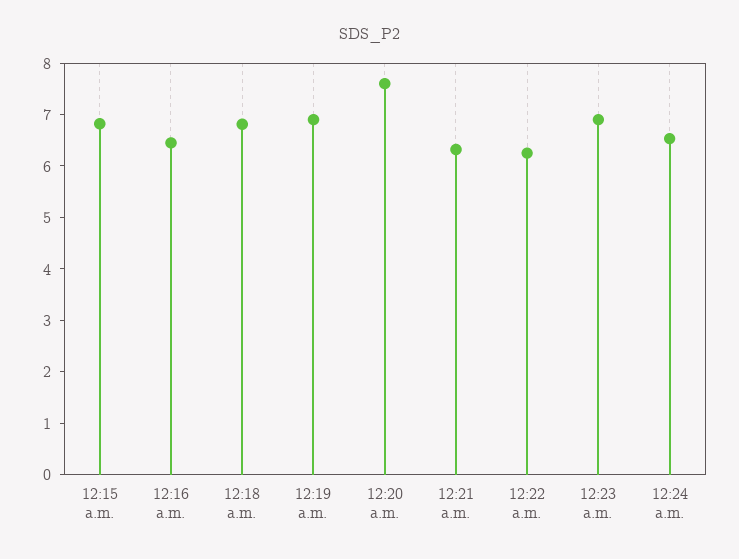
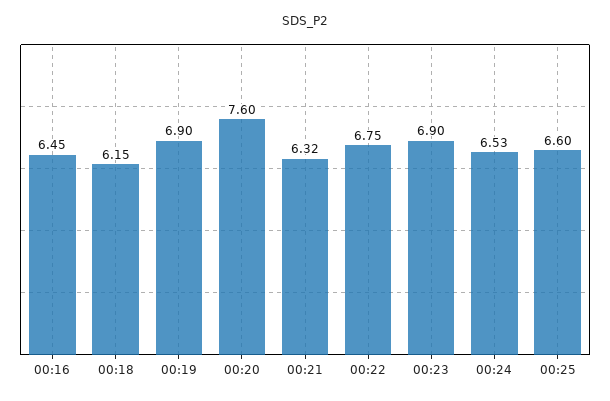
12:15 a.m.: 6.8 -> none
12:18 a.m.: 6.8 -> 6.15
12:22 a.m.: 6.2 -> 6.75
00:25: none -> 6.6

